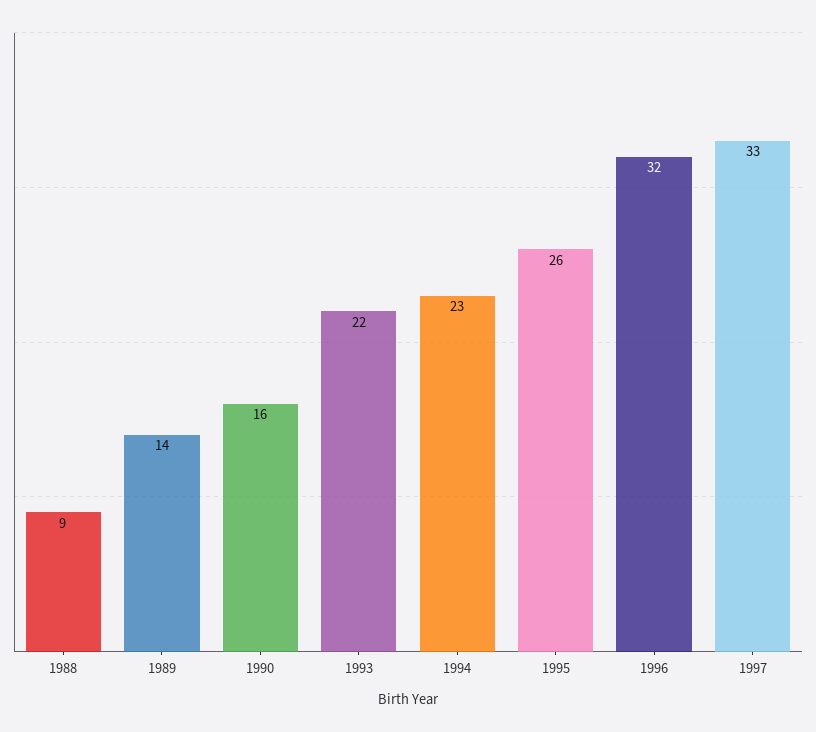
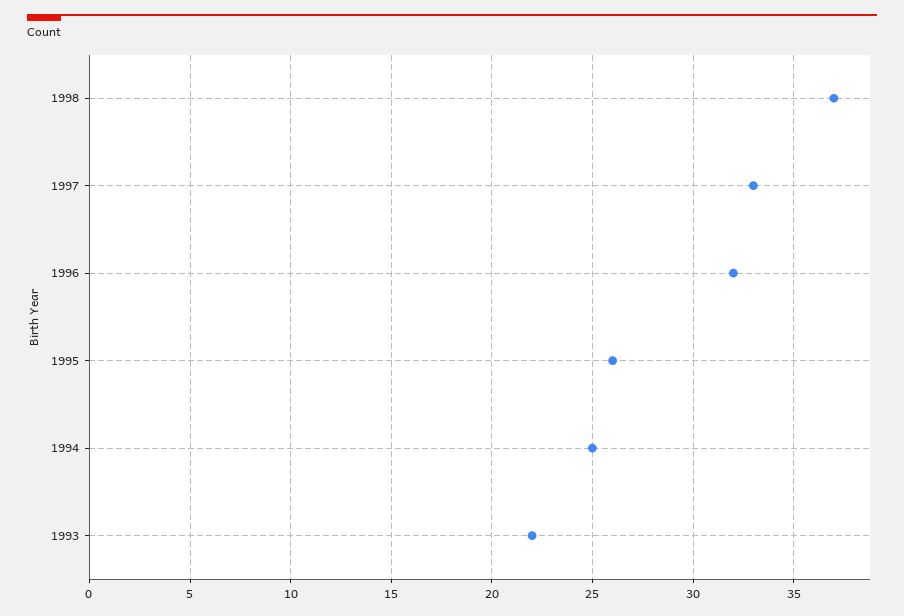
1988: 9 -> none
1989: 14 -> none
1990: 16 -> none
1994: 23 -> 25
1998: none -> 37

